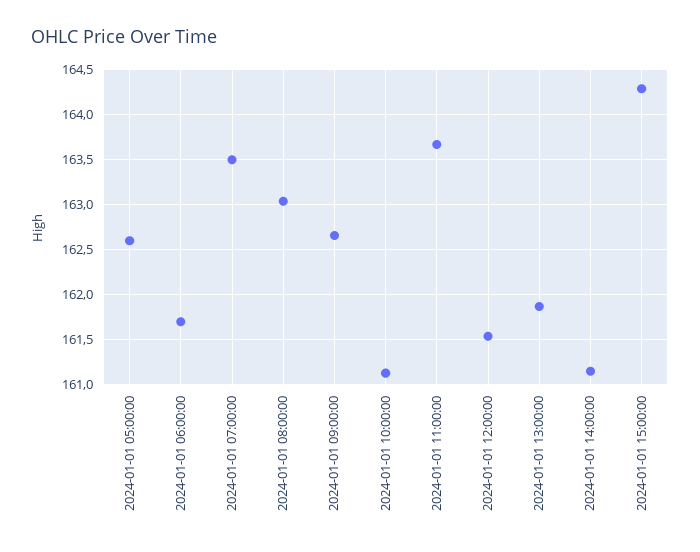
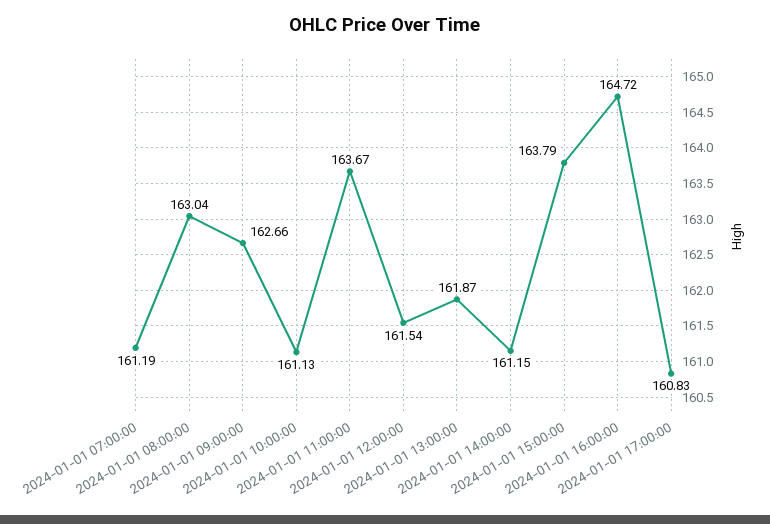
2024-01-01 05:00:00: 162.6 -> none
2024-01-01 06:00:00: 161.7 -> none
2024-01-01 07:00:00: 163.5 -> 161.19
2024-01-01 15:00:00: 164.3 -> 163.79
2024-01-01 16:00:00: none -> 164.72
2024-01-01 17:00:00: none -> 160.83

